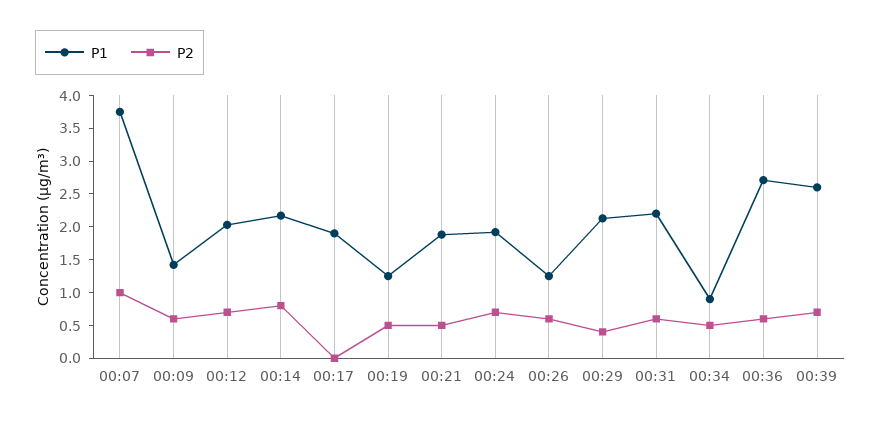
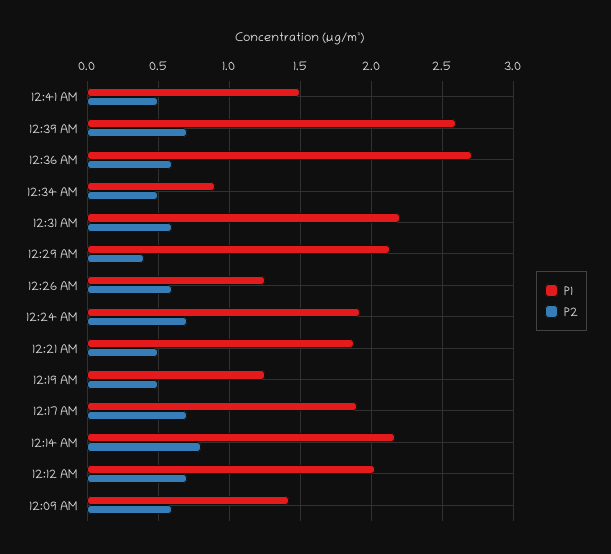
P1, 00:07: 3.75 -> none
P2, 00:07: 1 -> none
P2, 00:17: 0 -> 0.7
P1, 12:41 AM: none -> 1.5
P2, 12:41 AM: none -> 0.5

